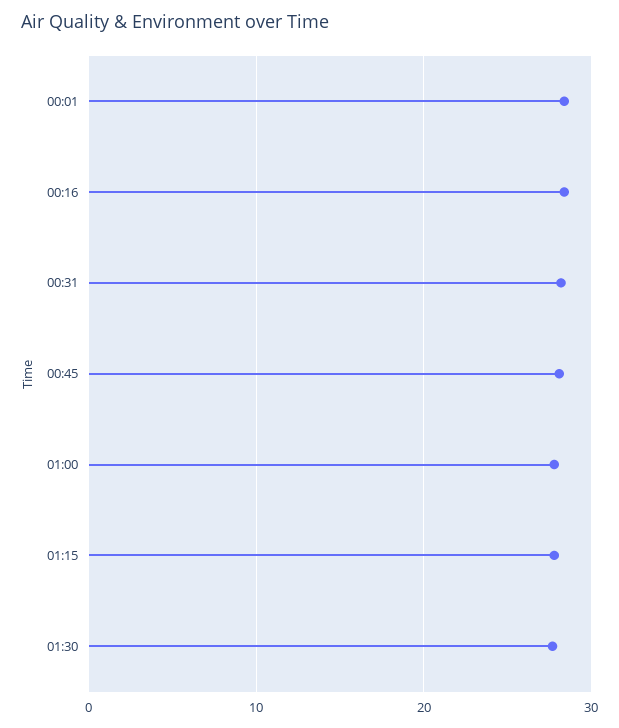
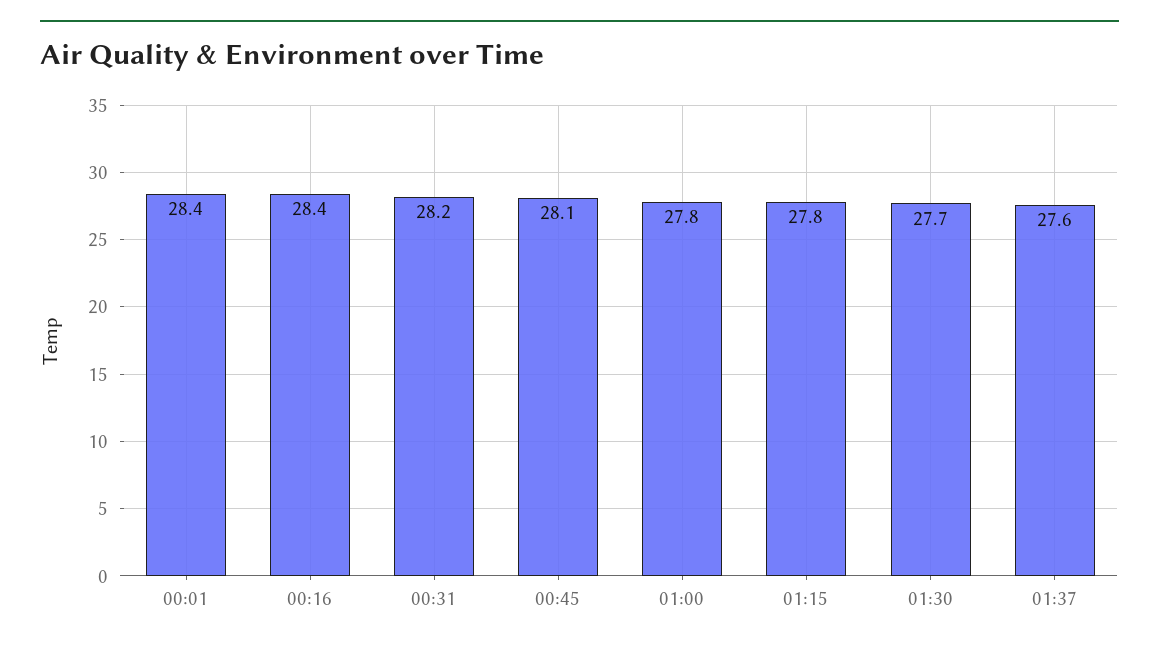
01:37: none -> 27.6

